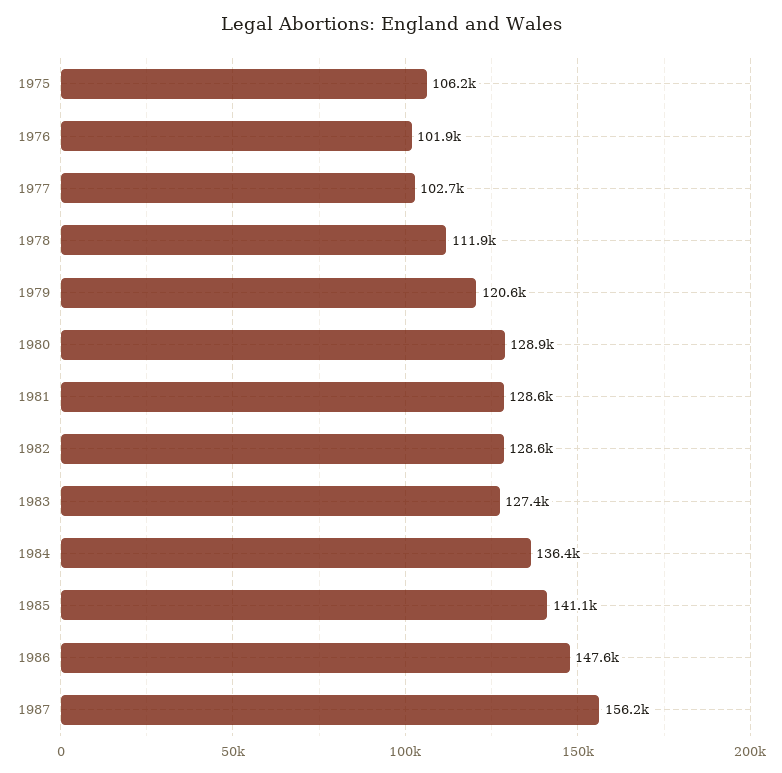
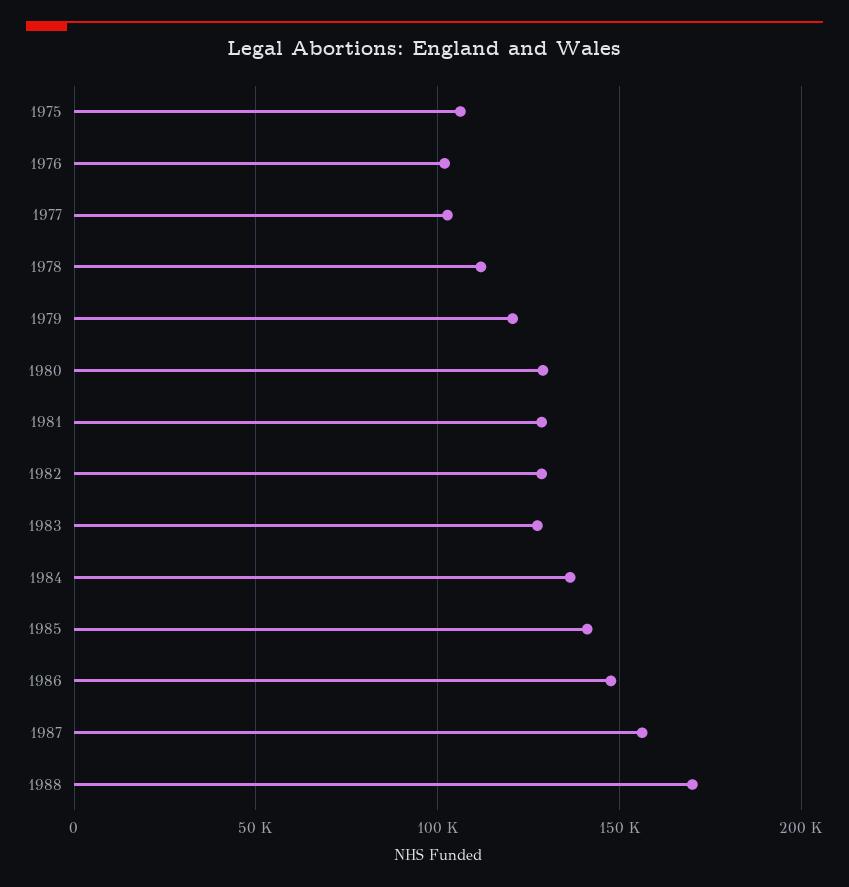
1988: none -> 170000

